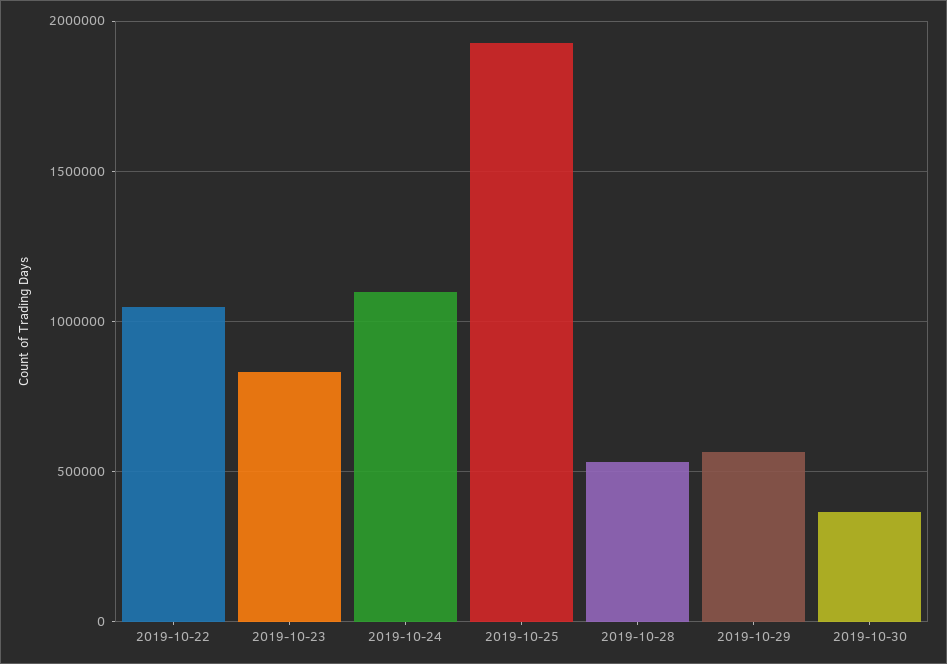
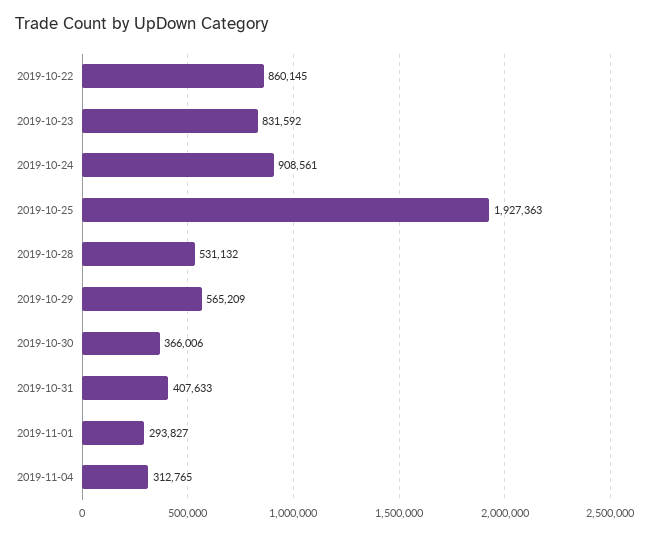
2019-10-22: 1050000 -> 860145
2019-10-24: 1100000 -> 908561
2019-10-31: none -> 407633
2019-11-01: none -> 293827
2019-11-04: none -> 312765

